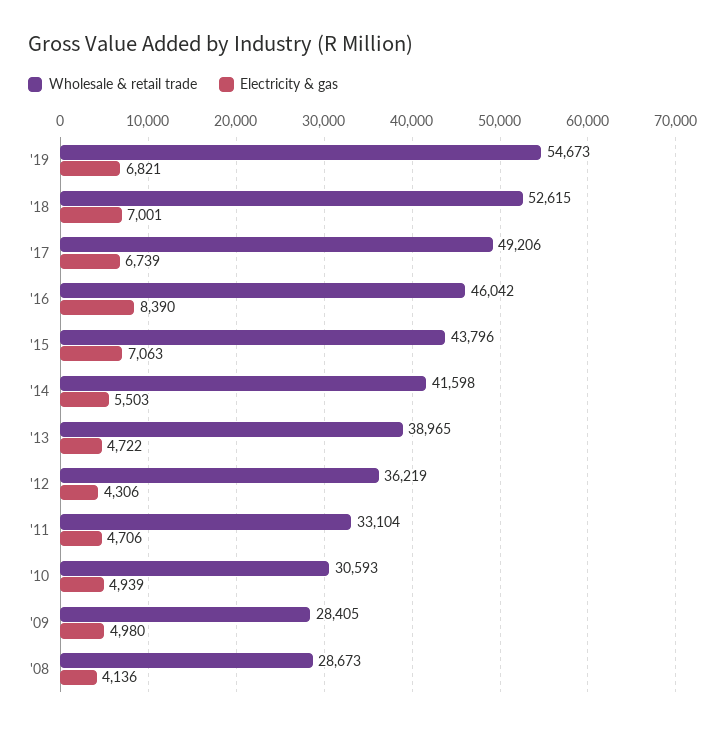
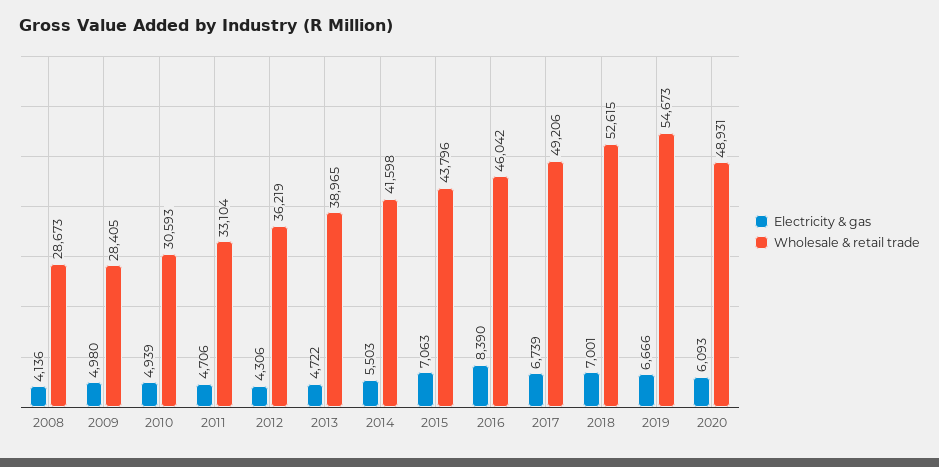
Electricity & gas, '19: 6821 -> 6666
Electricity & gas, 2020: none -> 6093
Wholesale & retail trade, 2020: none -> 48931

